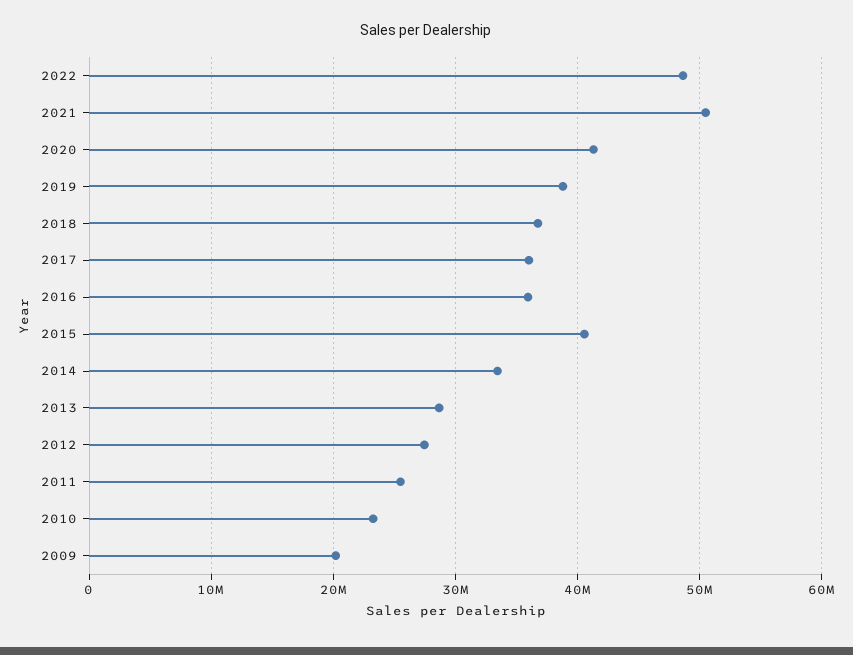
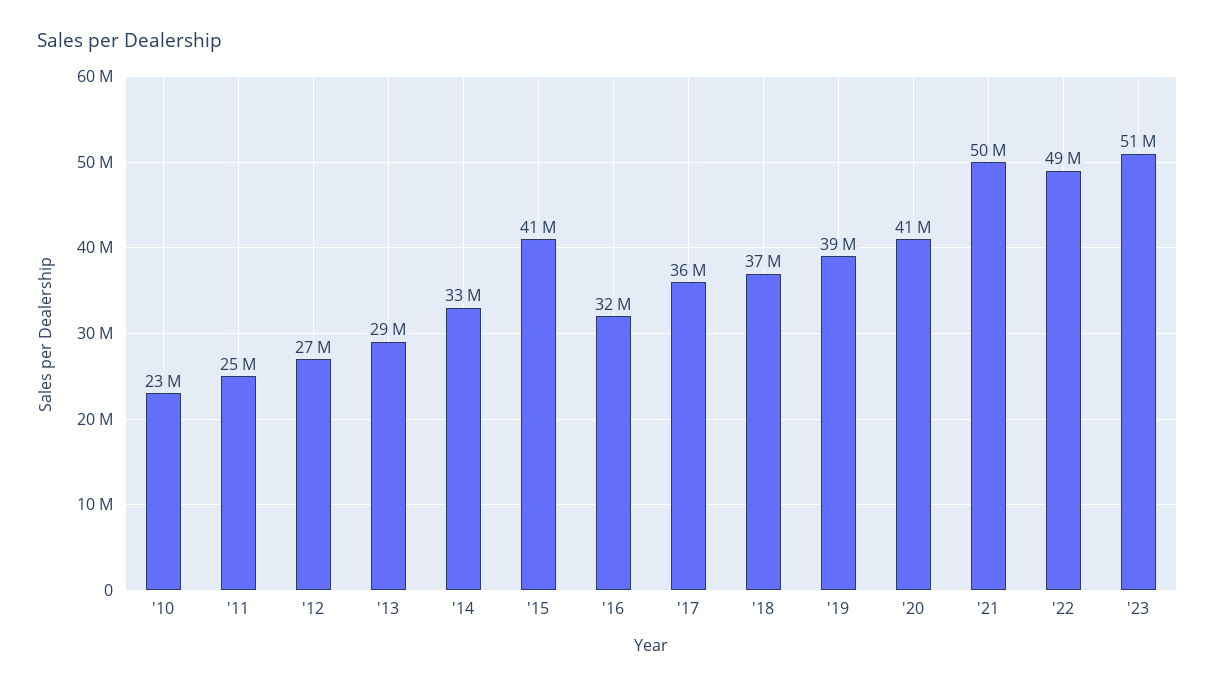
2016: 36000000 -> 32000000
2009: 20000000 -> none
'23: none -> 51000000

